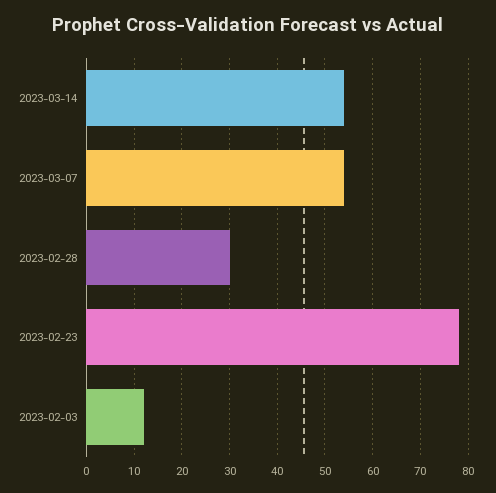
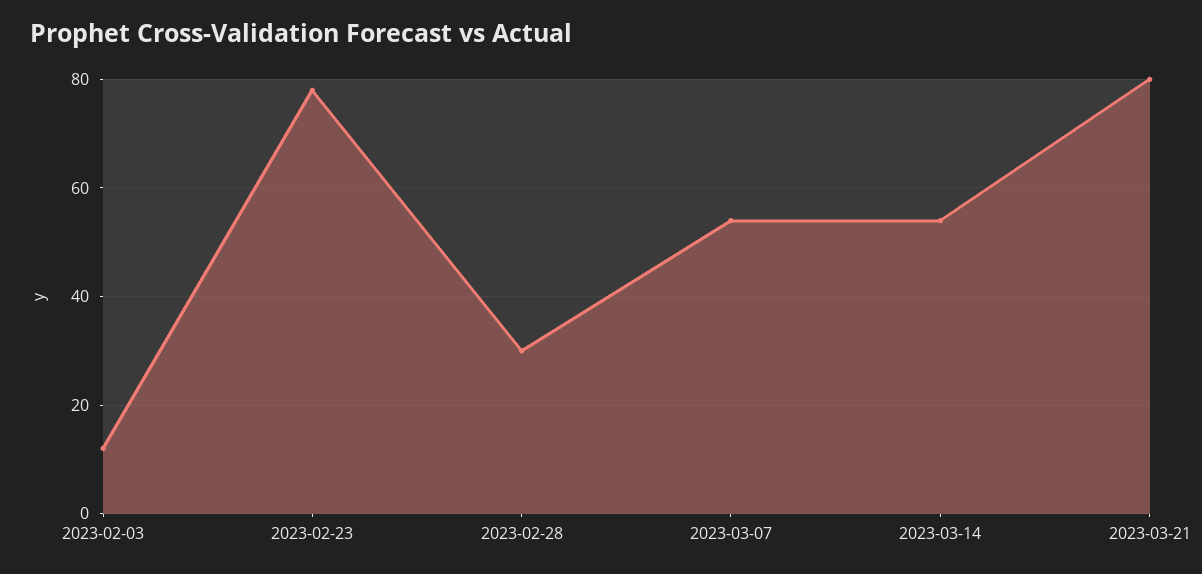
2023-03-21: none -> 80

